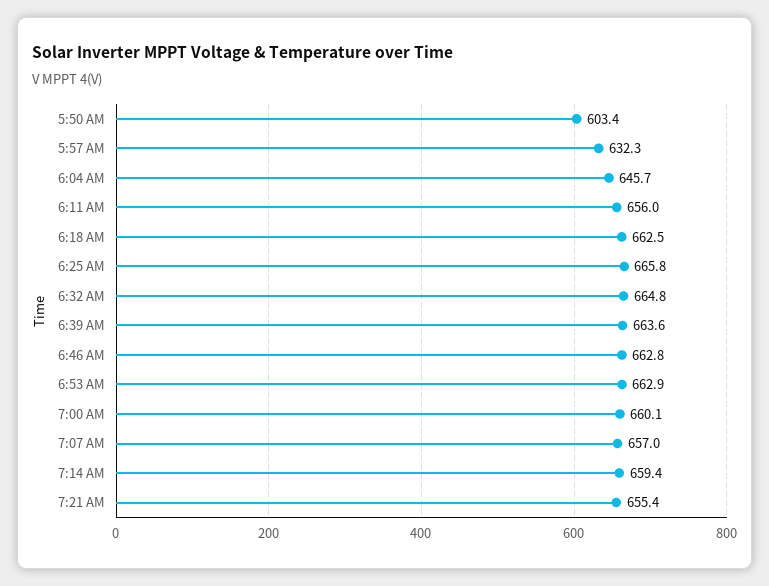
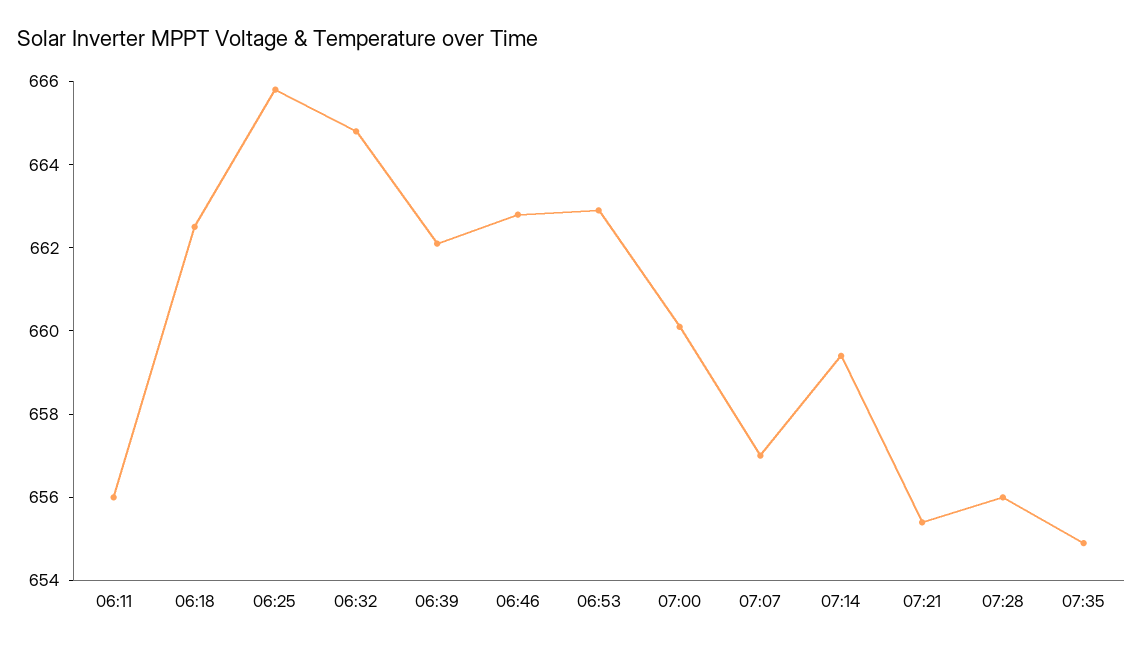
5:50 AM: 603.4 -> none
5:57 AM: 632.3 -> none
6:04 AM: 645.7 -> none
6:39 AM: 663.6 -> 662
07:28: none -> 656
07:35: none -> 655

